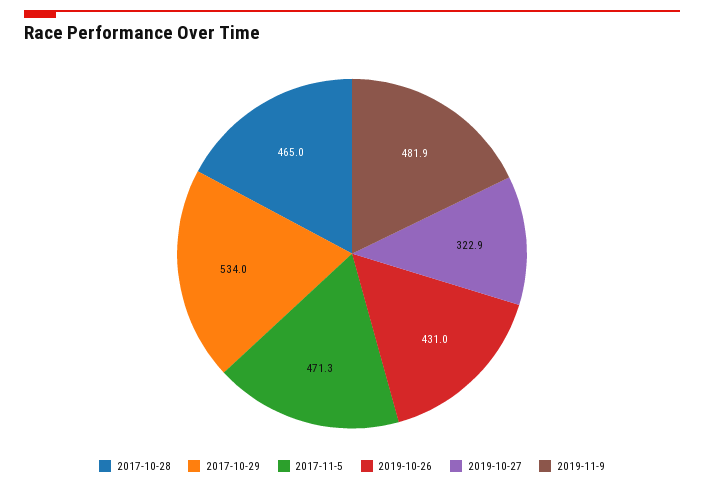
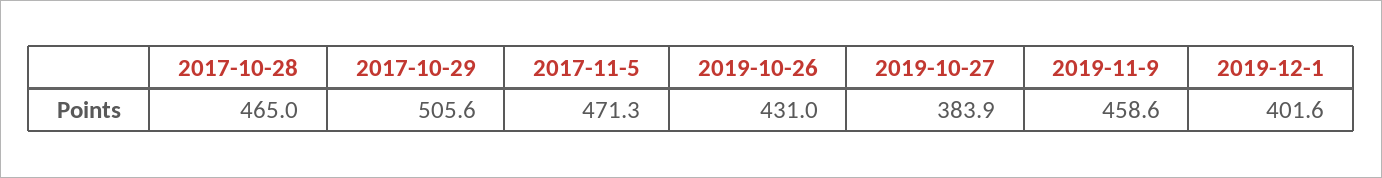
2017-10-29: 534 -> 505.6
2019-10-27: 322.9 -> 383.9
2019-11-9: 481.9 -> 458.6
2019-12-1: none -> 401.6

